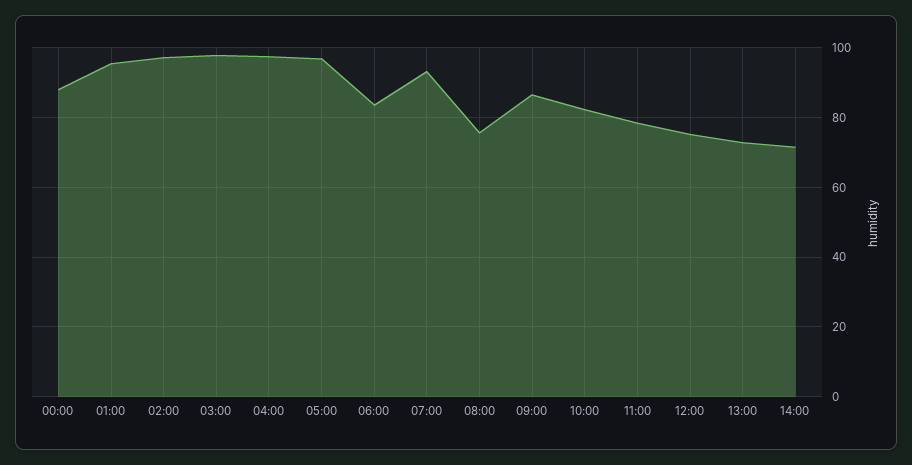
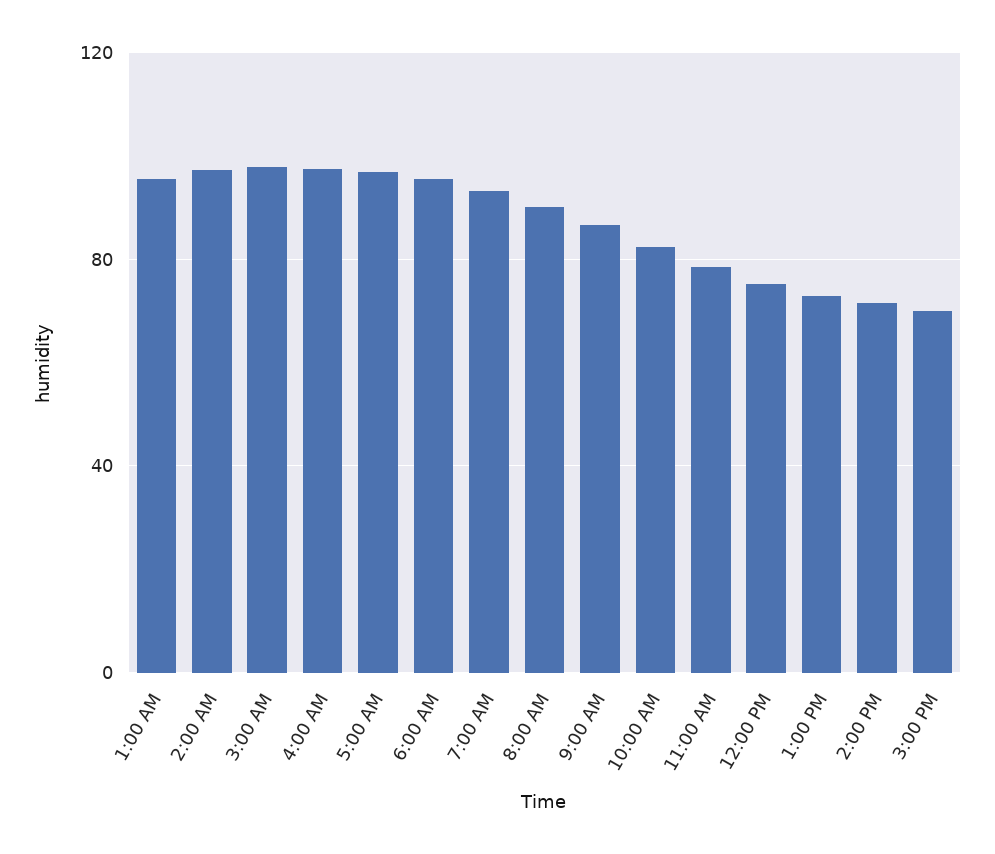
00:00: 88 -> none
06:00: 84 -> 95
08:00: 76 -> 90
3:00 PM: none -> 70

